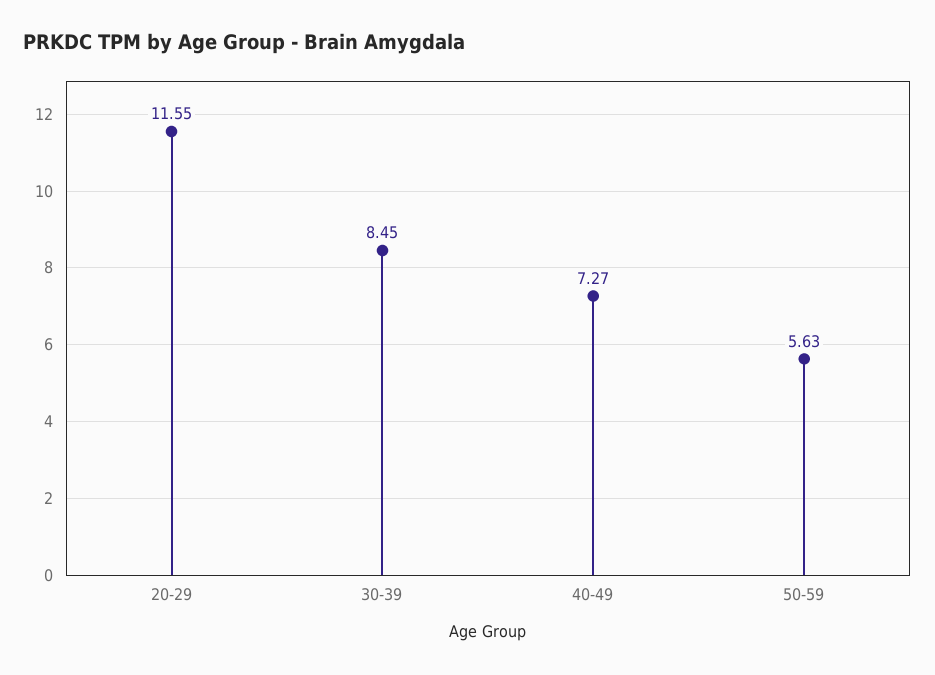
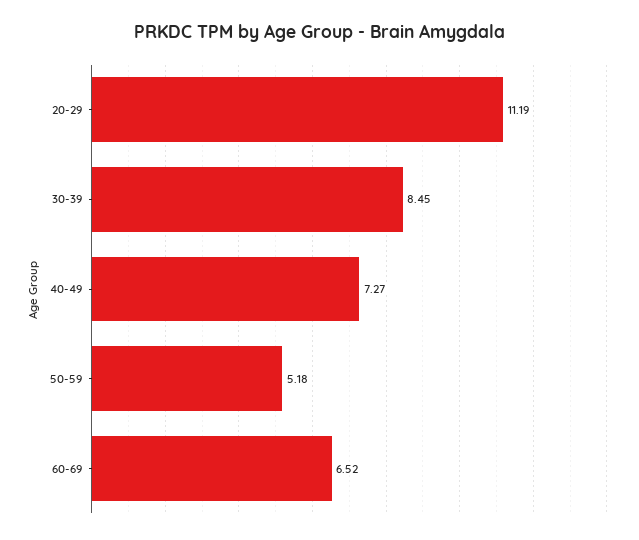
20-29: 11.55 -> 11.19
50-59: 5.63 -> 5.18
60-69: none -> 6.52

